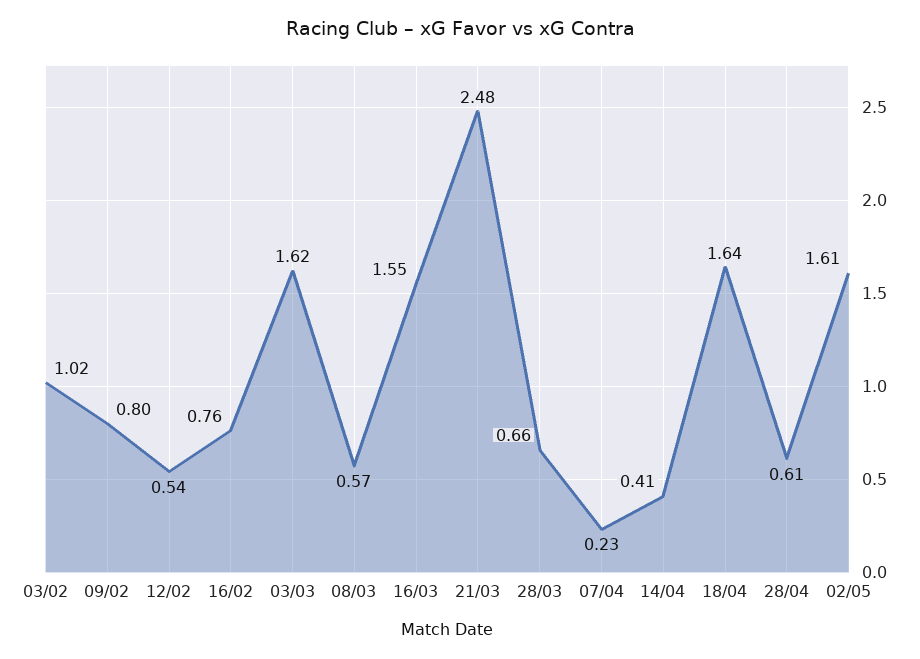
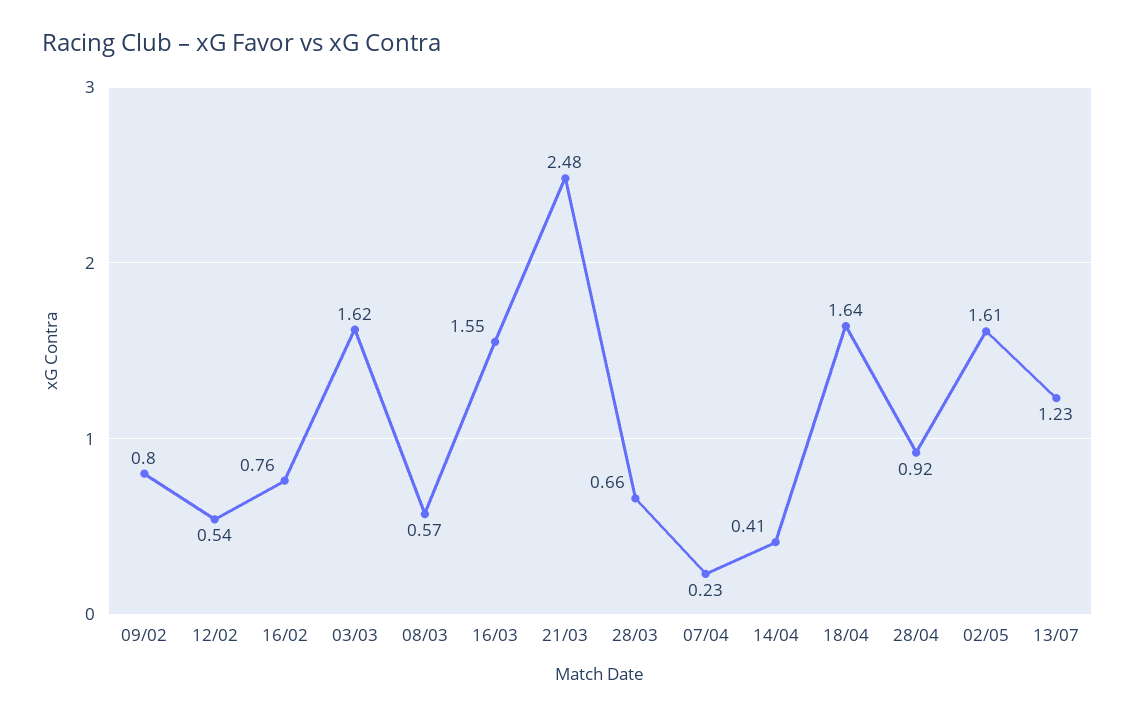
03/02: 1.02 -> none
28/04: 0.61 -> 0.92
13/07: none -> 1.23

